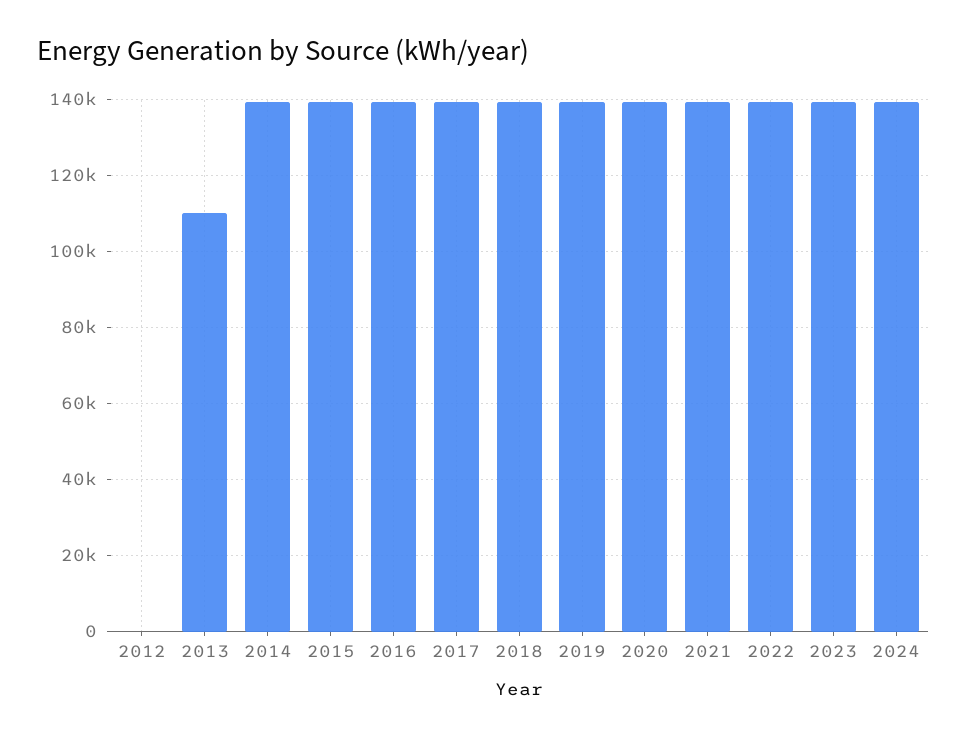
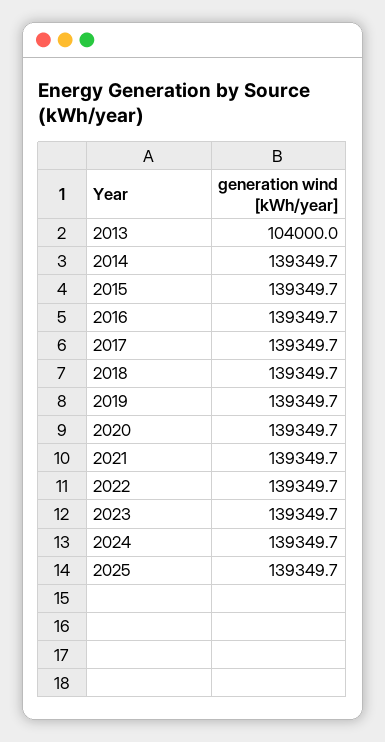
2012: 0 -> none
2013: 110000 -> 104000
2025: none -> 139349.7

